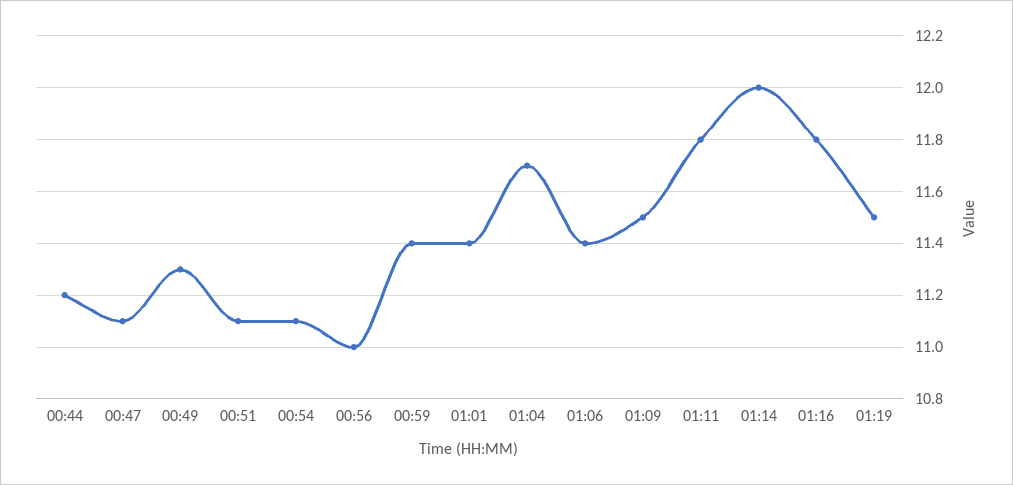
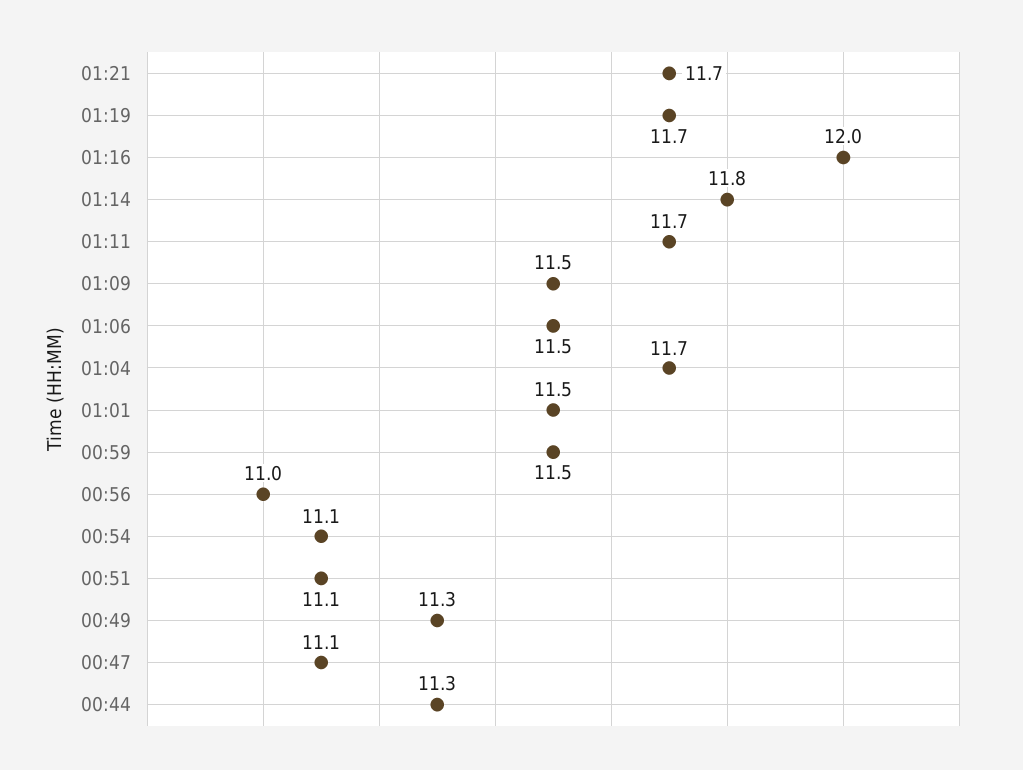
00:44: 11.2 -> 11.3
00:59: 11.4 -> 11.5
01:01: 11.4 -> 11.5
01:06: 11.4 -> 11.5
01:11: 11.8 -> 11.7
01:14: 12 -> 11.8
01:16: 11.8 -> 12
01:19: 11.5 -> 11.7
01:21: none -> 11.7

